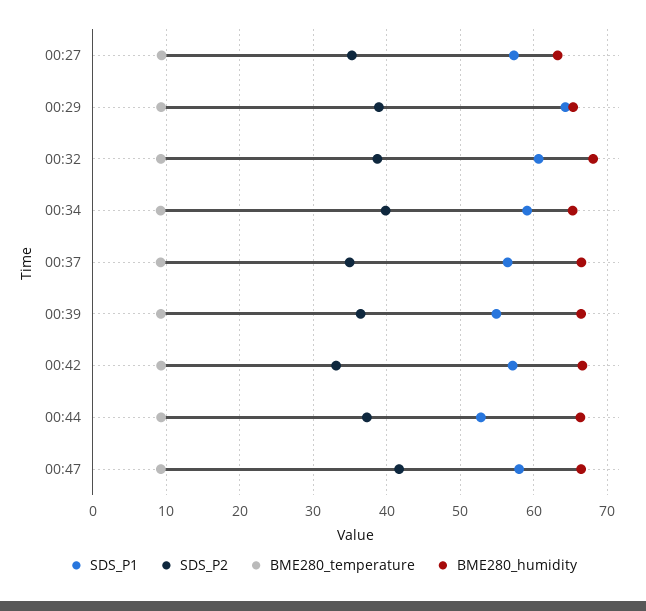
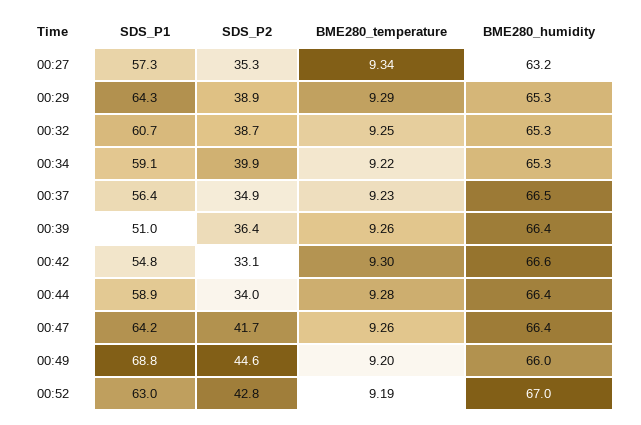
BME280_humidity, 00:32: 68 -> 65.3
SDS_P1, 00:39: 55 -> 51
SDS_P1, 00:42: 57 -> 54.8
SDS_P1, 00:44: 53 -> 58.9
SDS_P2, 00:44: 37 -> 34
SDS_P1, 00:47: 58 -> 64.2
SDS_P1, 00:49: none -> 68.8
SDS_P2, 00:49: none -> 44.6
BME280_temperature, 00:49: none -> 9.2
BME280_humidity, 00:49: none -> 66
SDS_P1, 00:52: none -> 63
SDS_P2, 00:52: none -> 42.8
BME280_temperature, 00:52: none -> 9.19
BME280_humidity, 00:52: none -> 67

